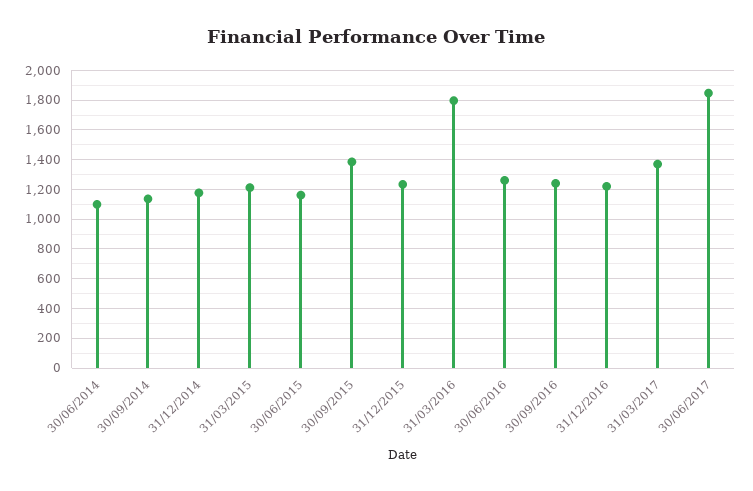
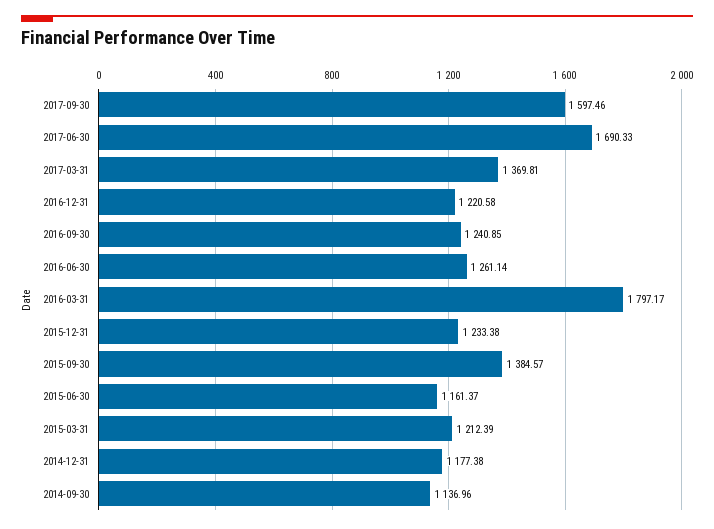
30/06/2014: 1100 -> none
30/06/2017: 1850 -> 1690.33
2017-09-30: none -> 1597.46

